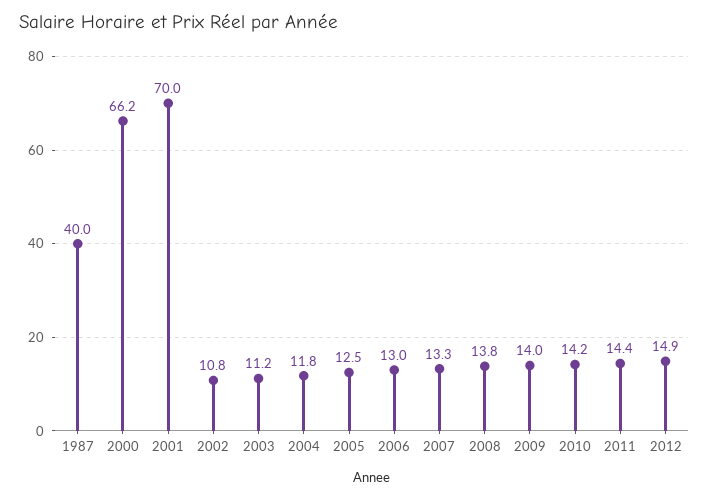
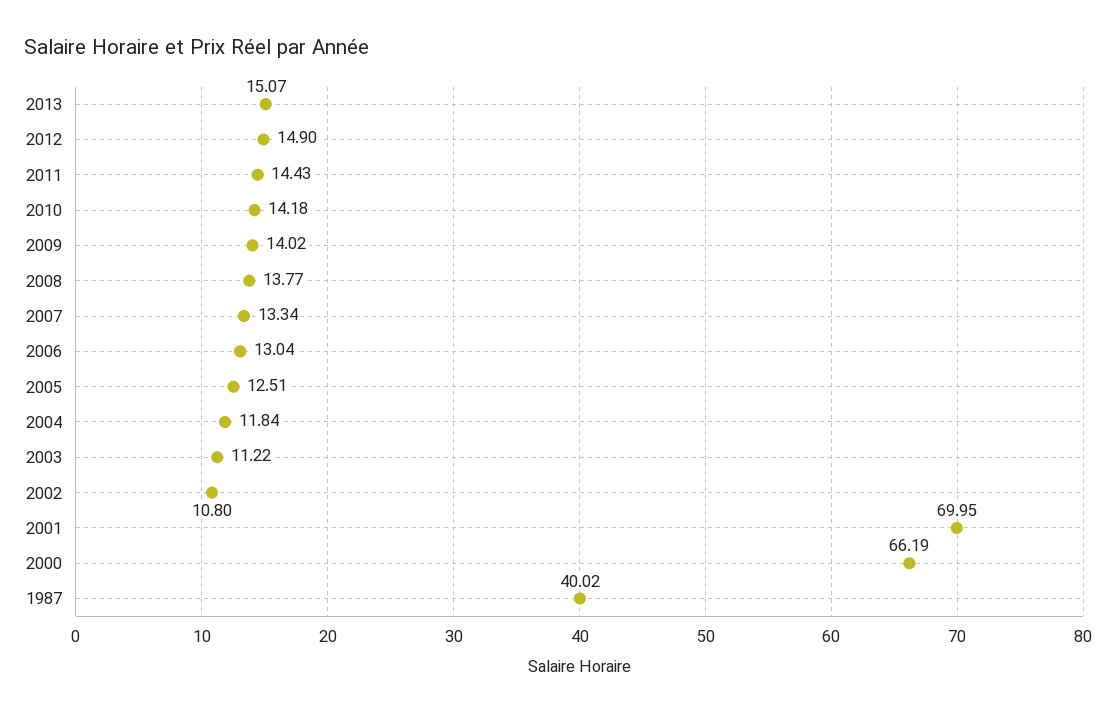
2013: none -> 15.07

